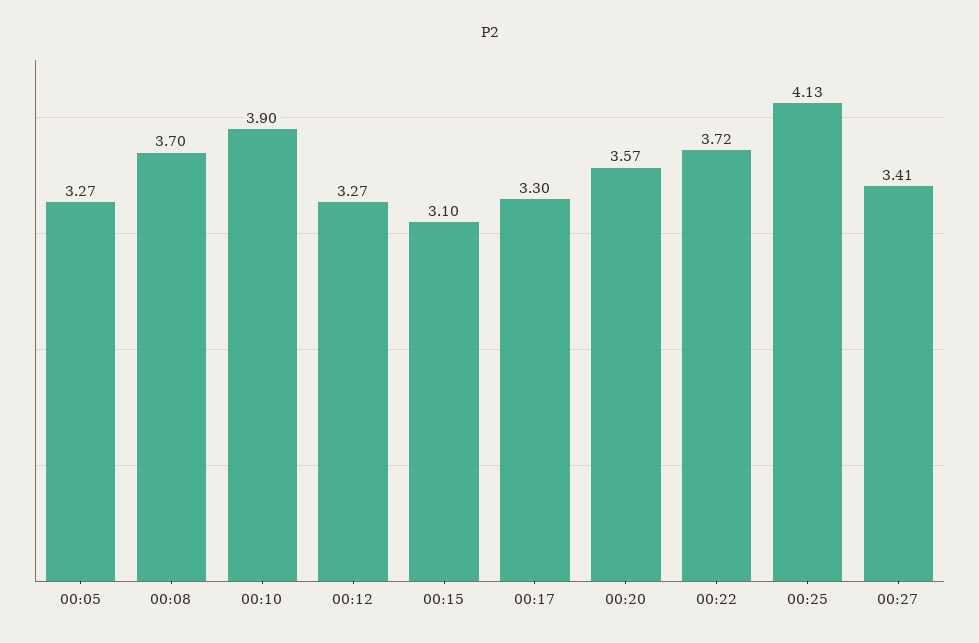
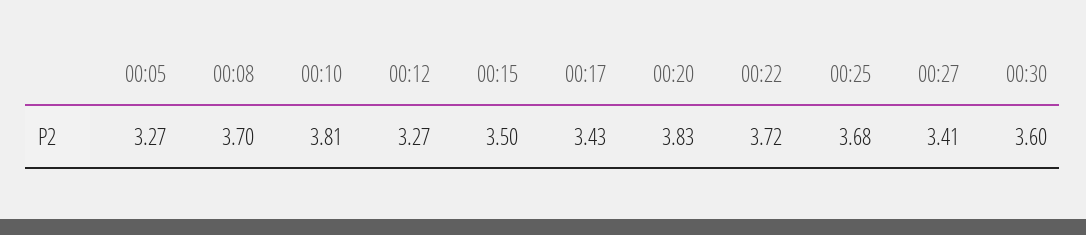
00:10: 3.9 -> 3.81
00:15: 3.1 -> 3.5
00:17: 3.3 -> 3.43
00:20: 3.57 -> 3.83
00:25: 4.13 -> 3.68
00:30: none -> 3.6

